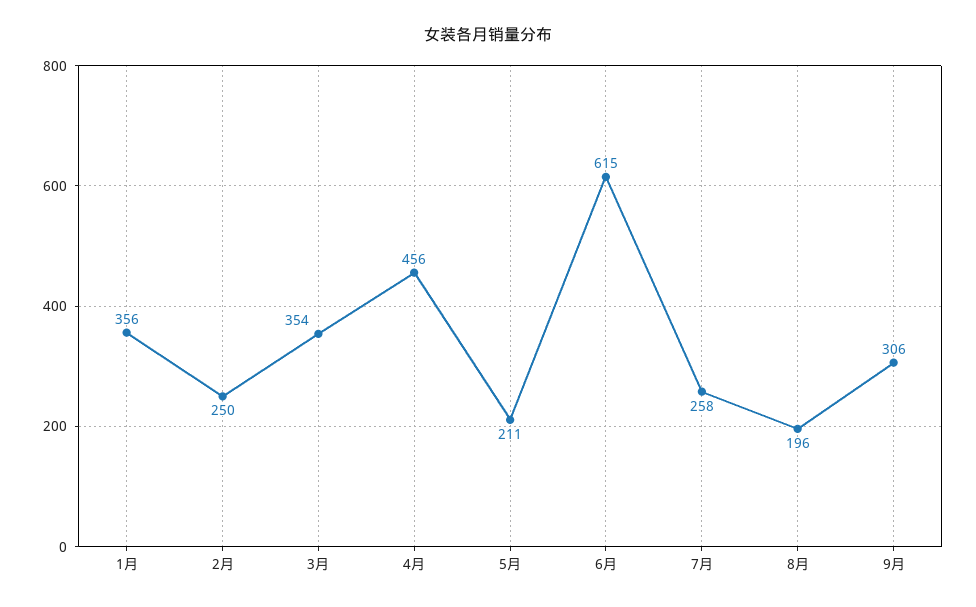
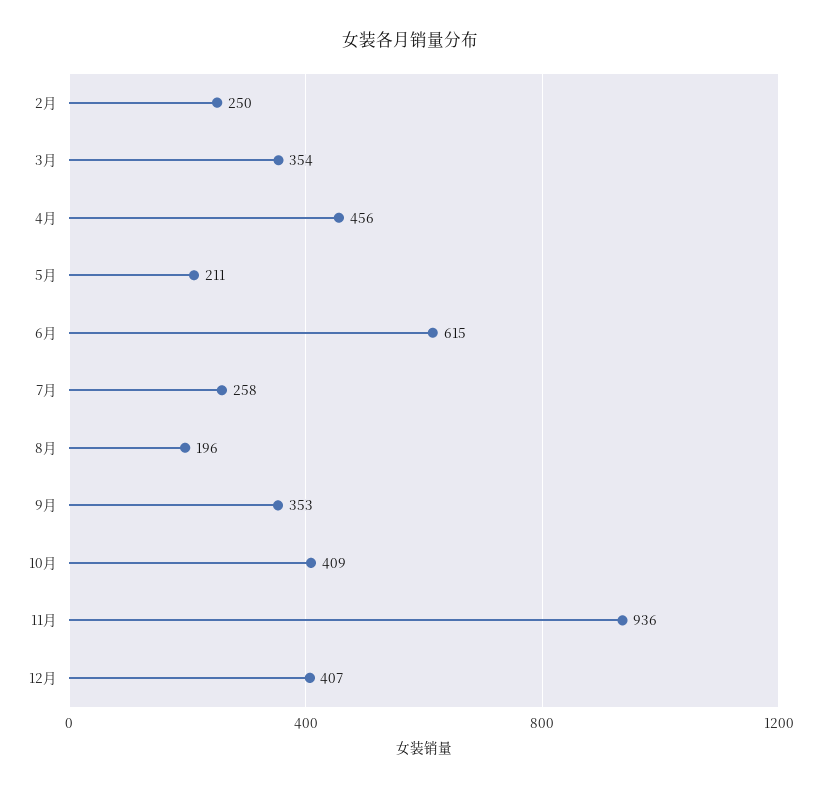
1月: 356 -> none
9月: 306 -> 353
10月: none -> 409
11月: none -> 936
12月: none -> 407

